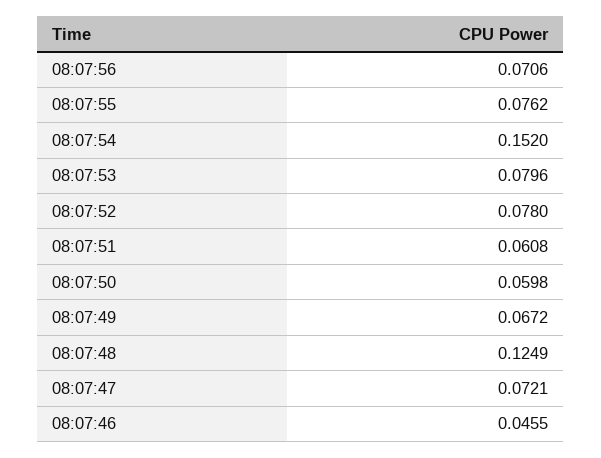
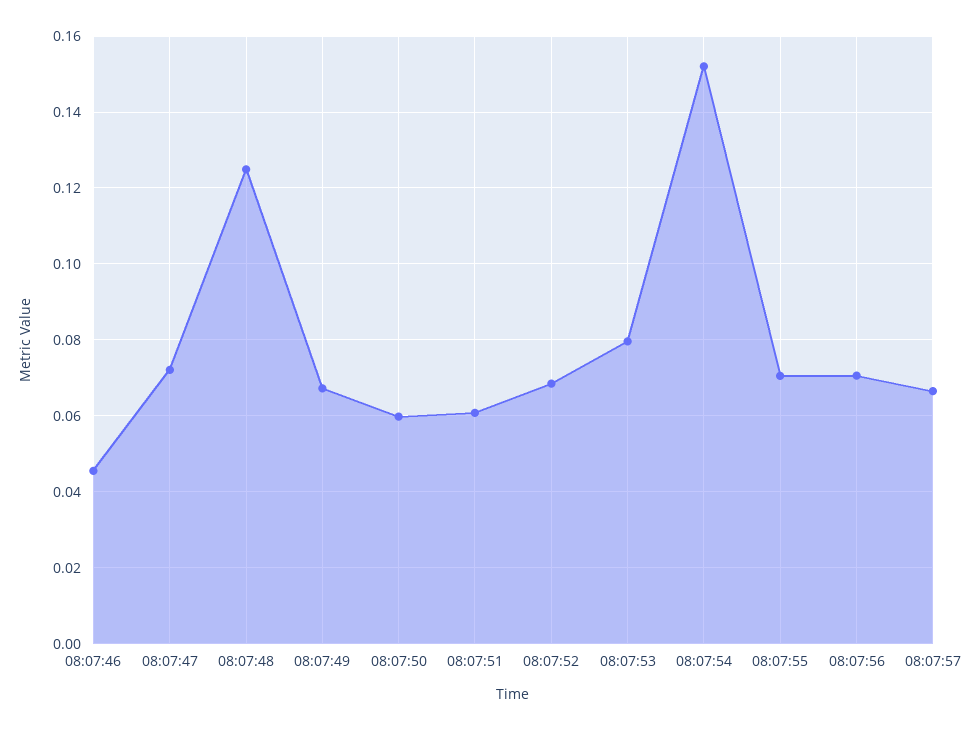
08:07:55: 0.0762 -> 0.07
08:07:52: 0.078 -> 0.068
08:07:57: none -> 0.066

